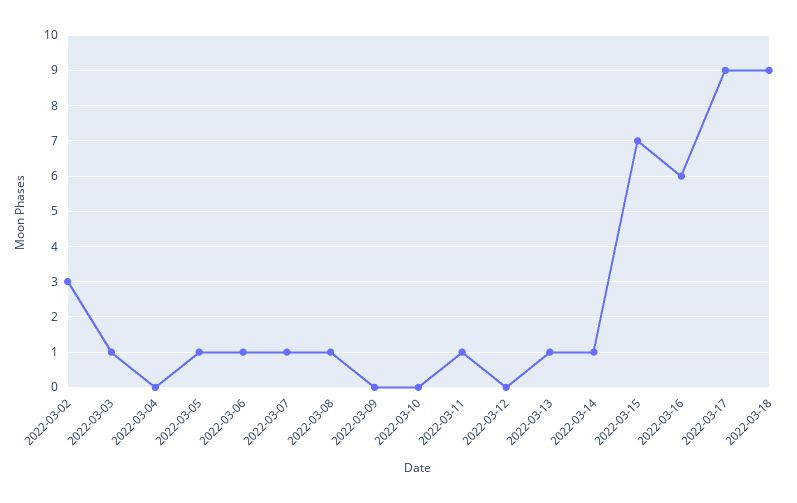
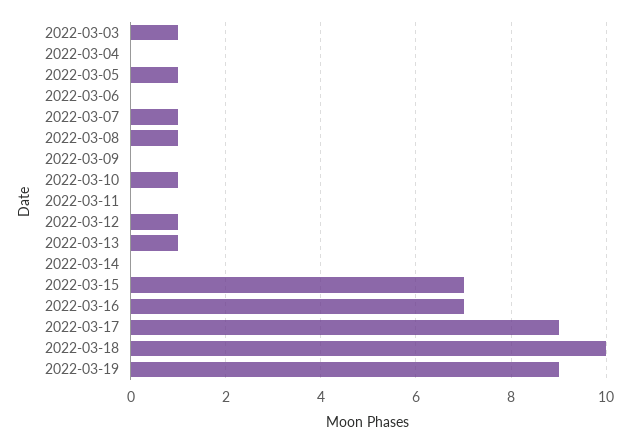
2022-03-02: 3 -> none
2022-03-06: 1 -> 0
2022-03-10: 0 -> 1
2022-03-11: 1 -> 0
2022-03-12: 0 -> 1
2022-03-14: 1 -> 0
2022-03-16: 6 -> 7
2022-03-18: 9 -> 10
2022-03-19: none -> 9

